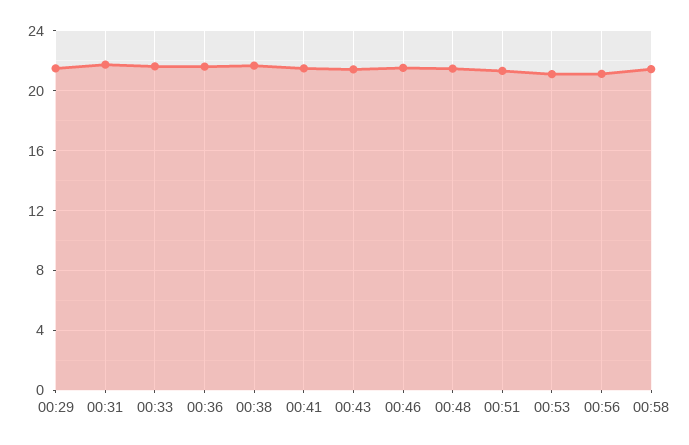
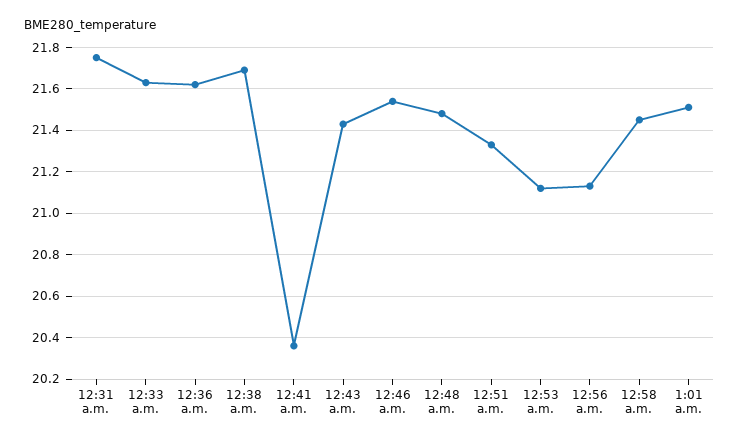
00:29: 21.5 -> none
00:41: 21.5 -> 20.35
1:01 a.m.: none -> 21.5

